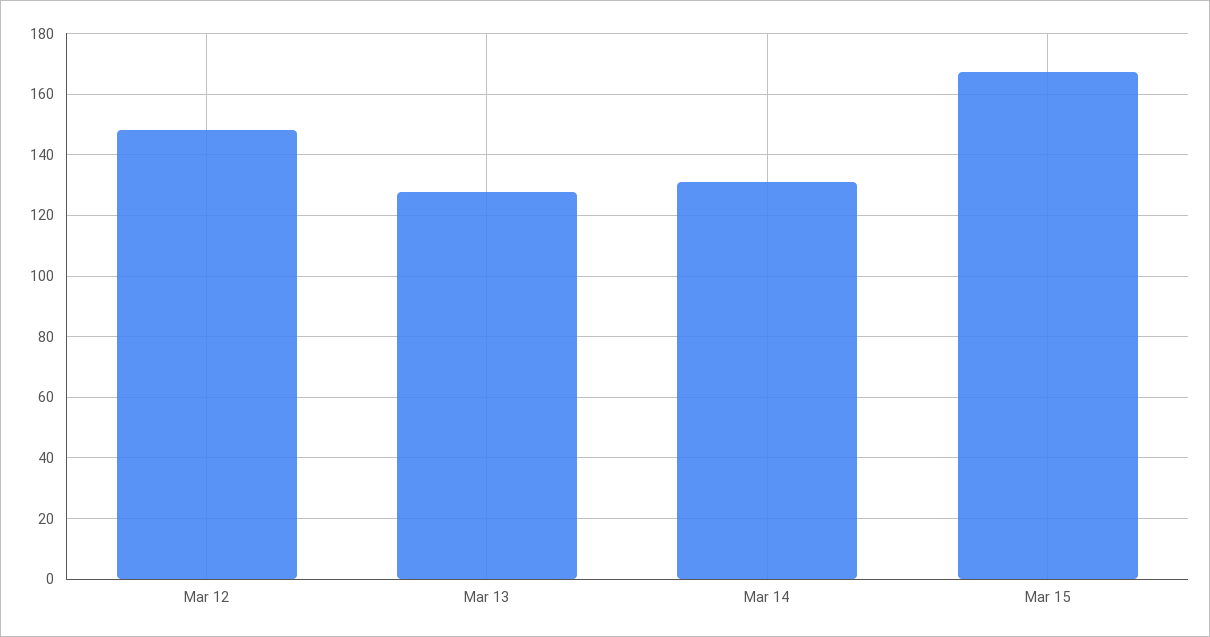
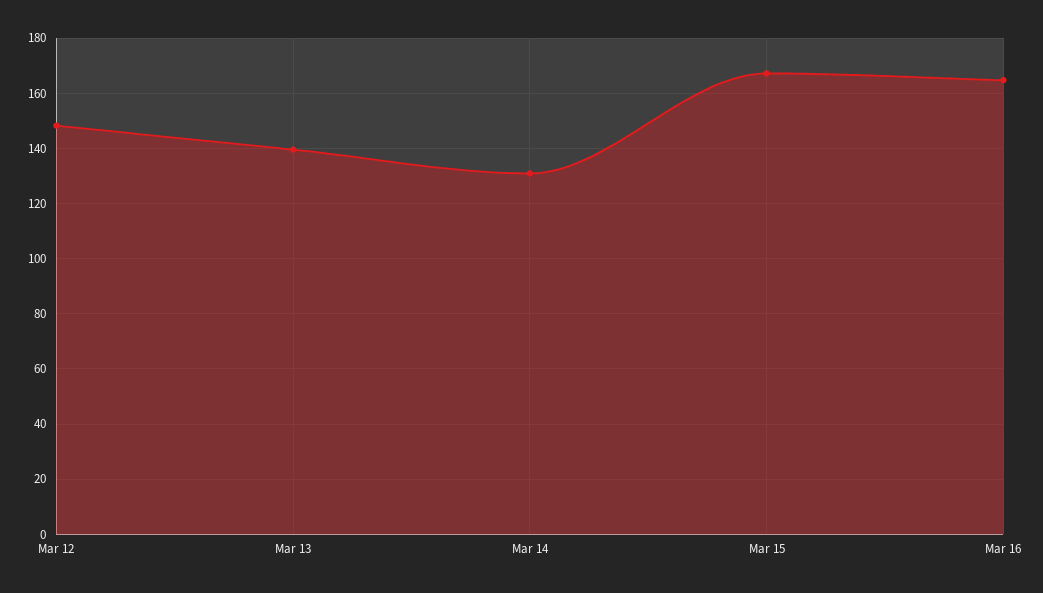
Mar 13: 128 -> 140
Mar 16: none -> 165

